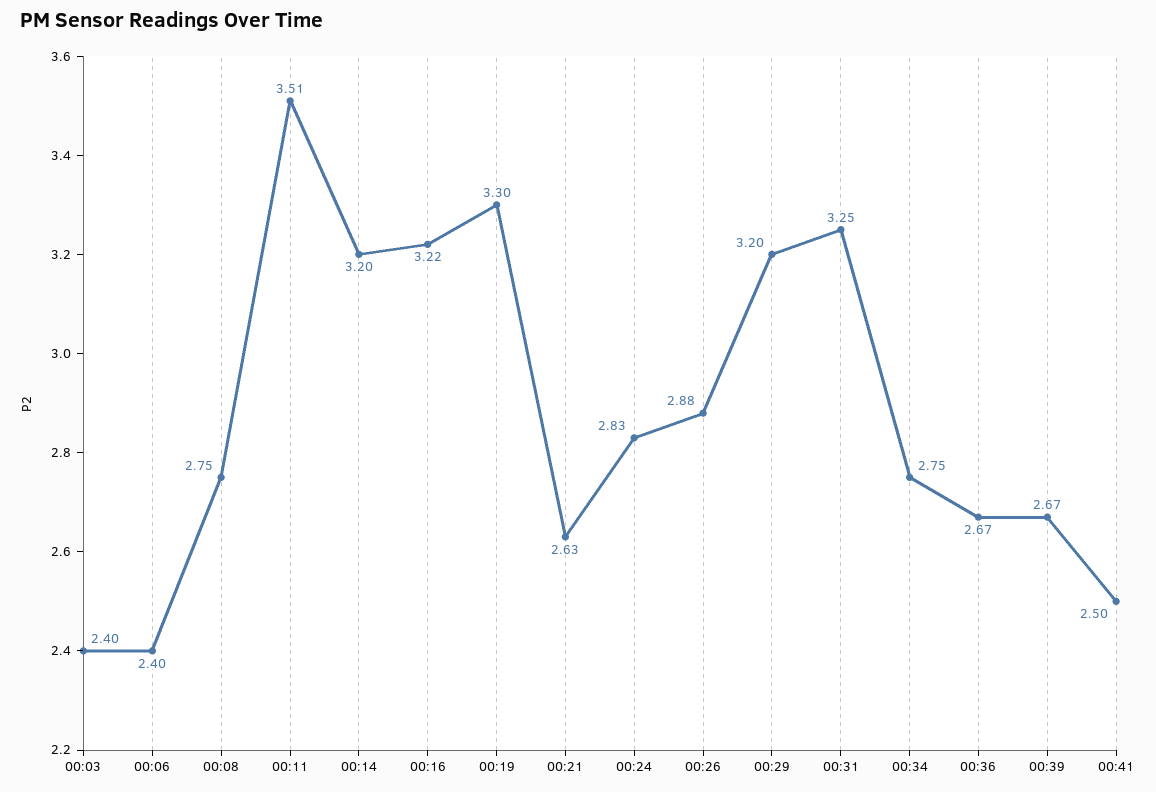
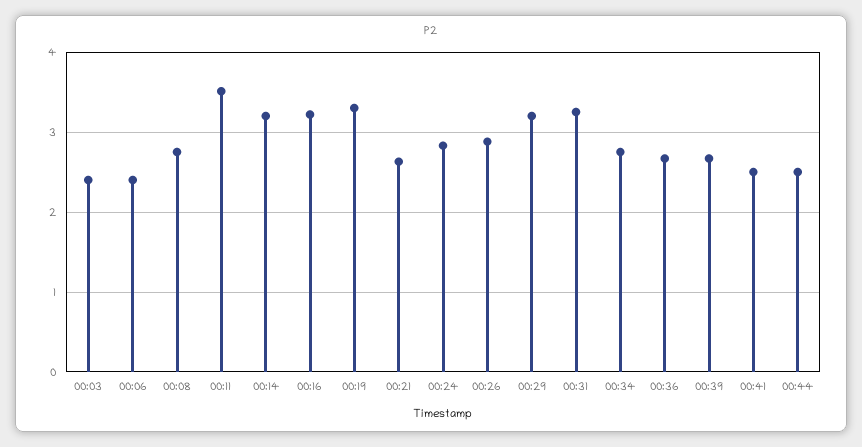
00:44: none -> 2.5

